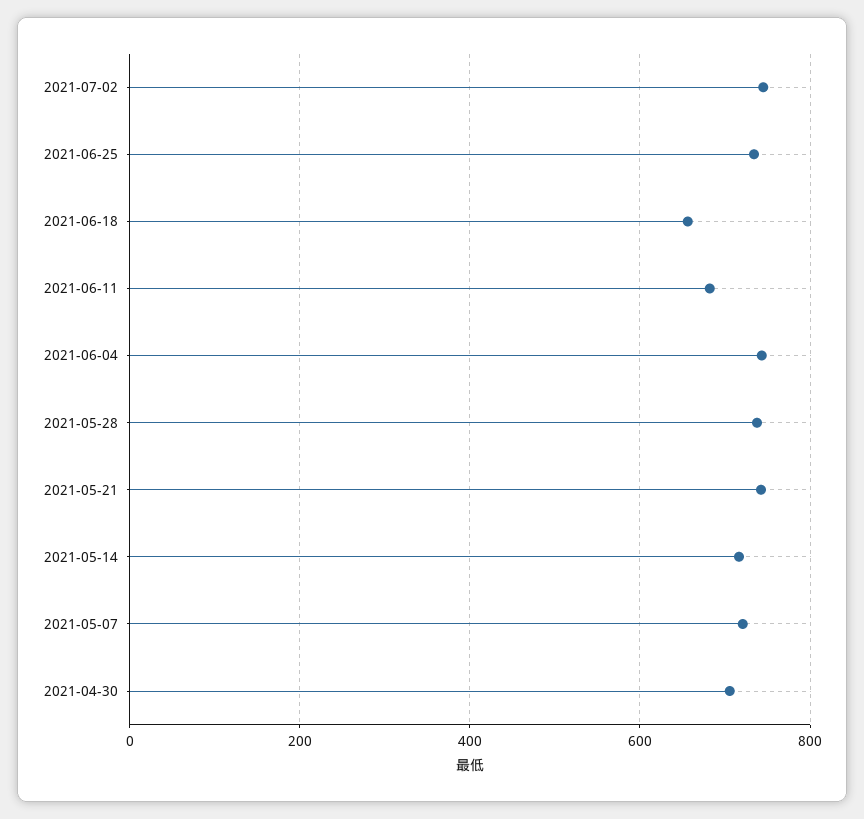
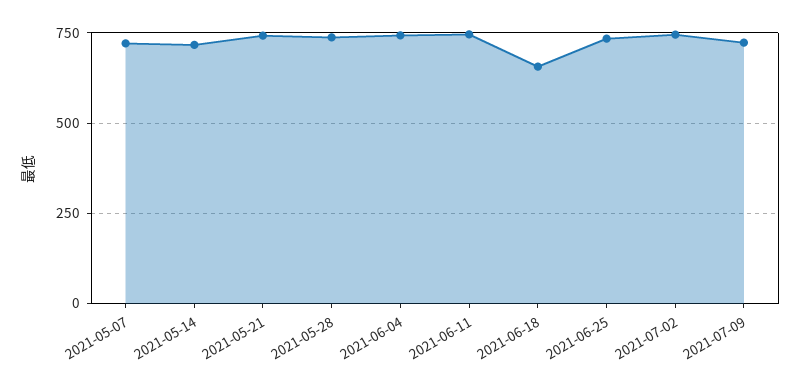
2021-06-11: 680 -> 750
2021-04-30: 700 -> none
2021-07-09: none -> 725

